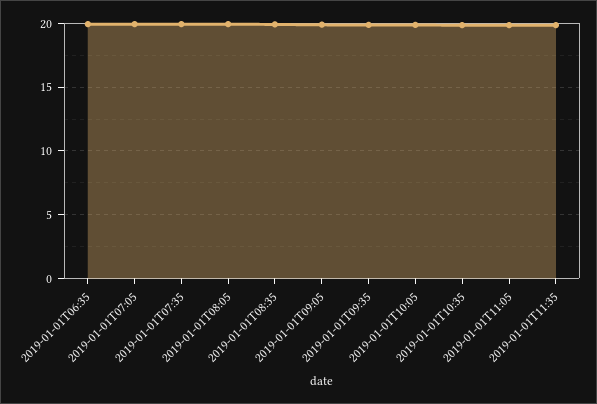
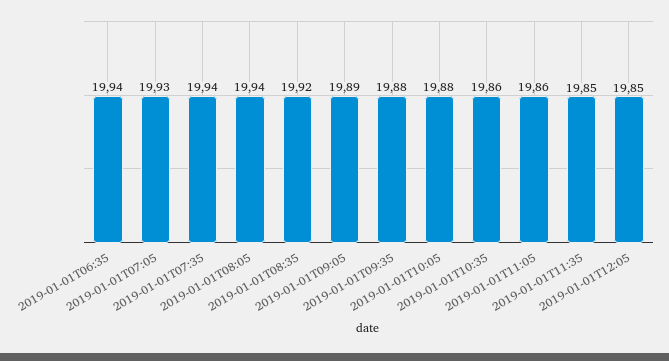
2019-01-01T12:05: none -> 19.85

